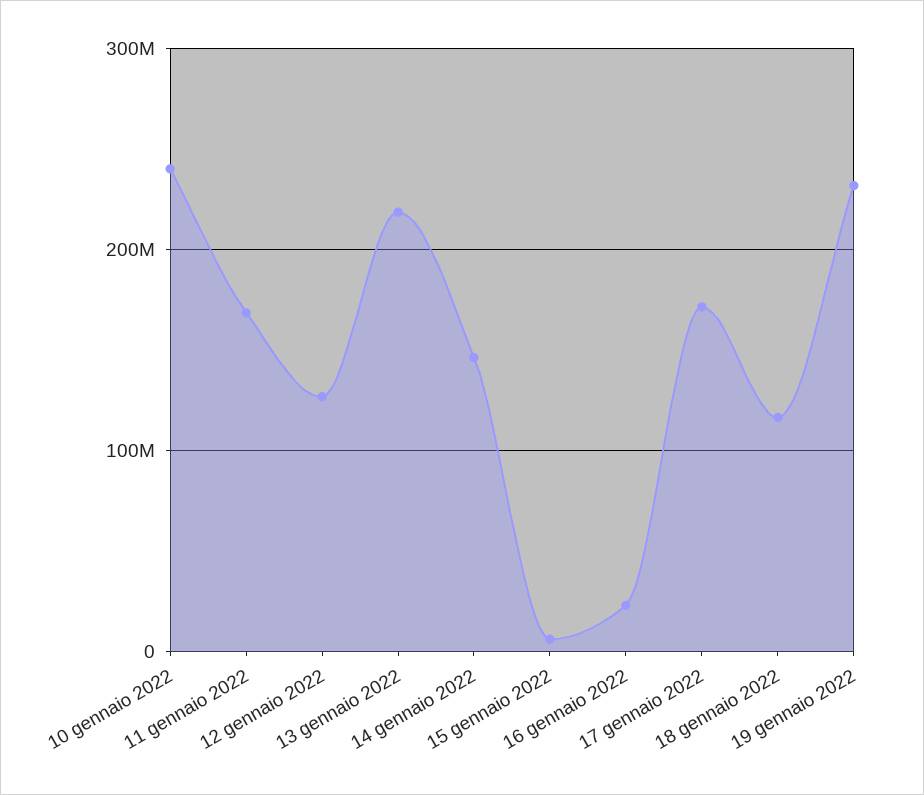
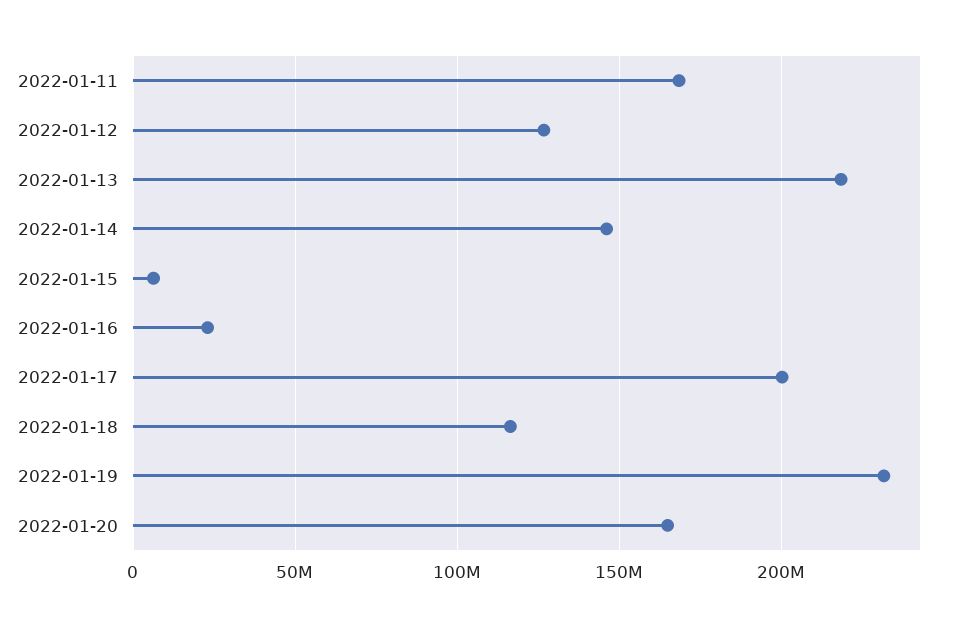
10 gennaio 2022: 240000000 -> none
17 gennaio 2022: 170000000 -> 200000000
2022-01-20: none -> 165000000

